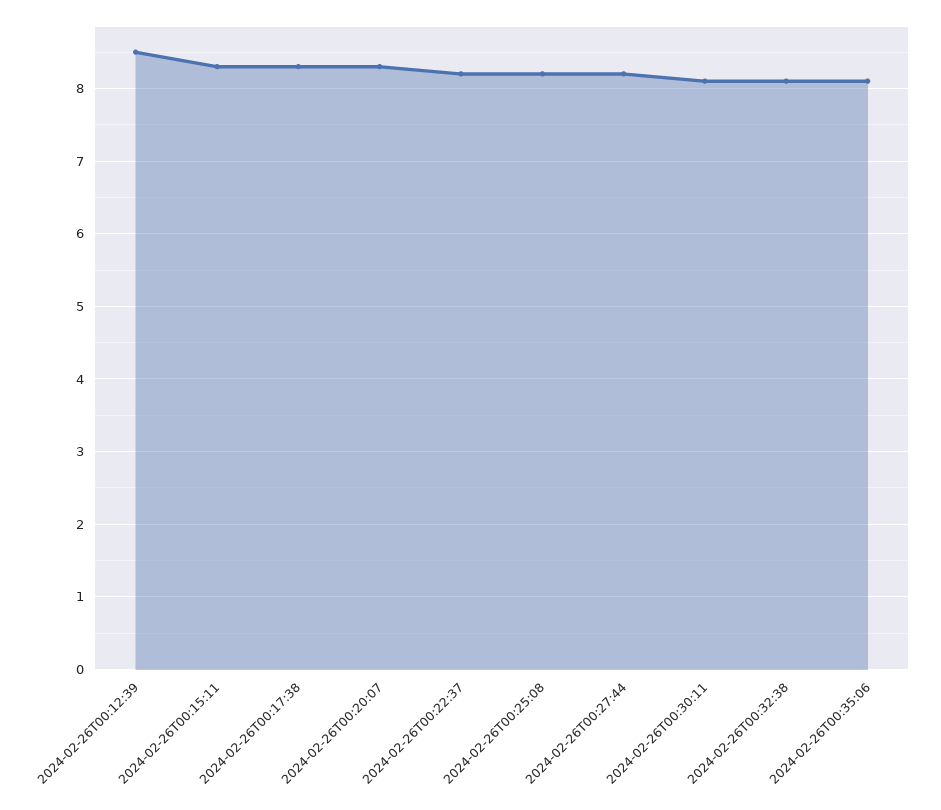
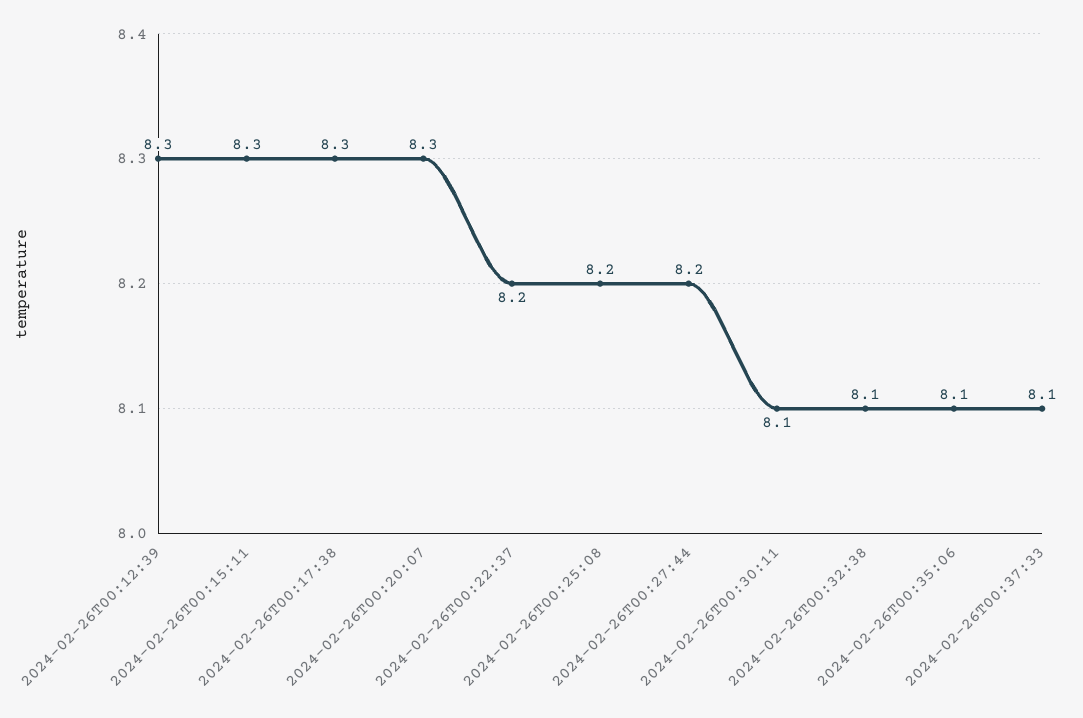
2024-02-26T00:12:39: 8.5 -> 8.3
2024-02-26T00:37:33: none -> 8.1

